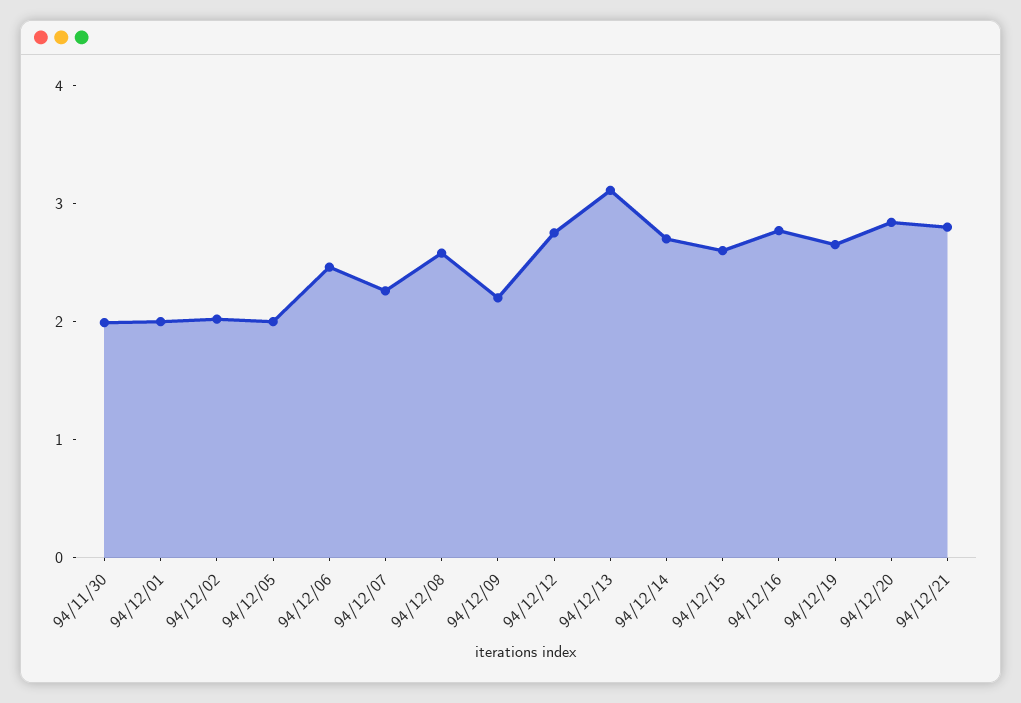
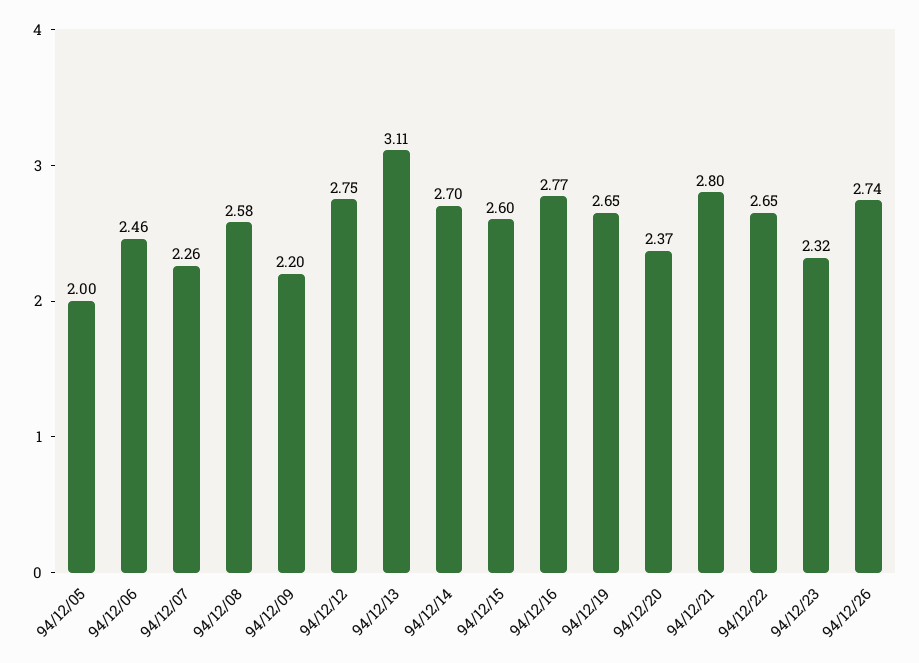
94/11/30: 2 -> none
94/12/01: 2 -> none
94/12/02: 2 -> none
94/12/20: 2.8 -> 2.37
94/12/22: none -> 2.65
94/12/23: none -> 2.32
94/12/26: none -> 2.74

